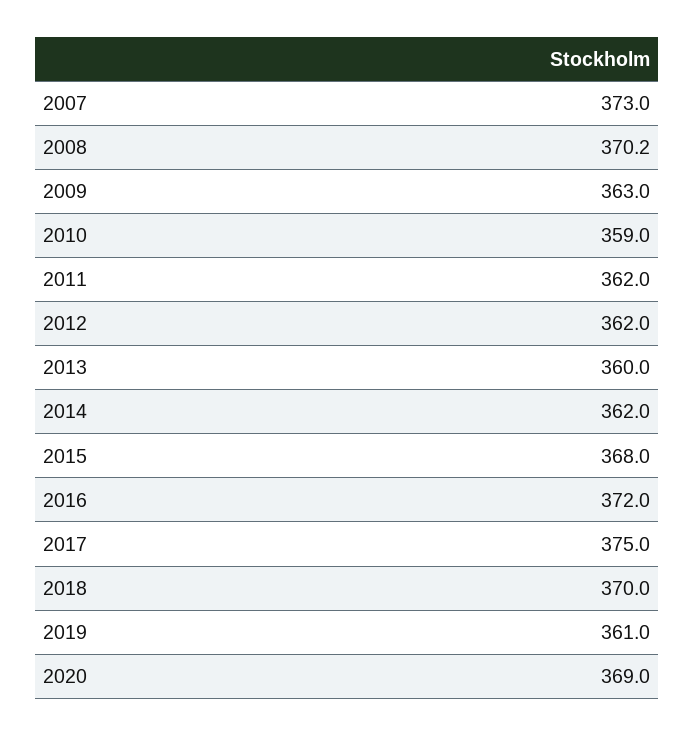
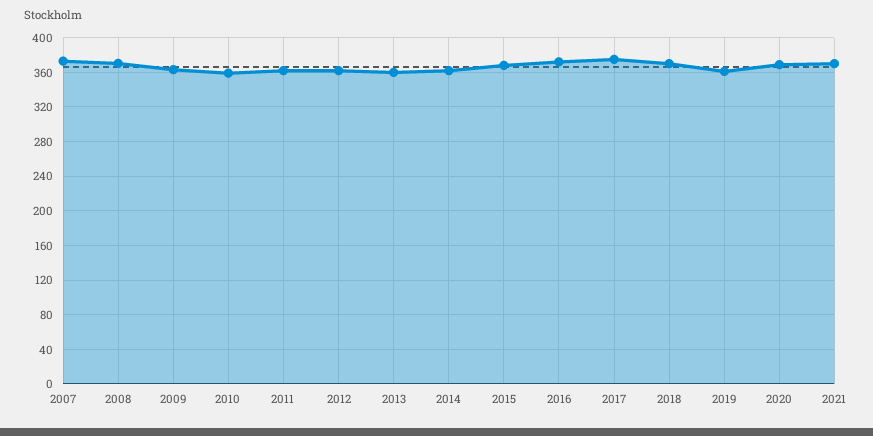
2021: none -> 370

